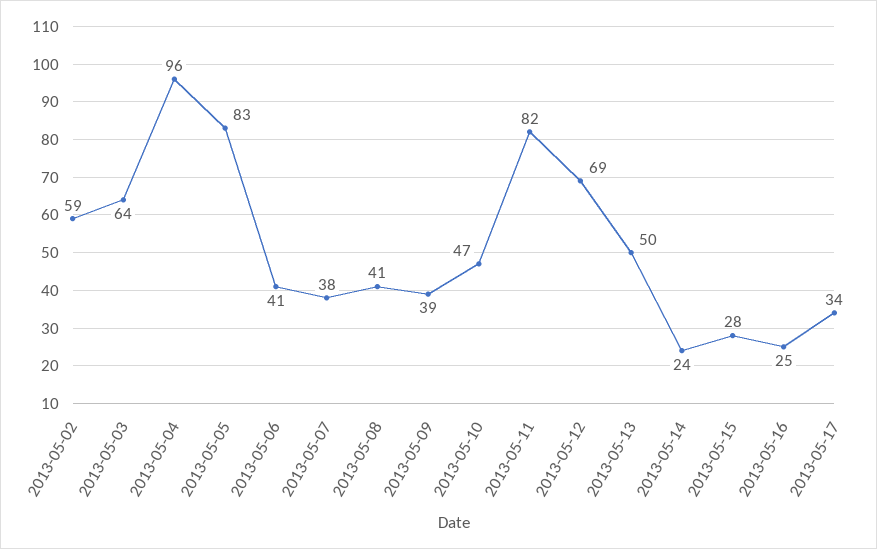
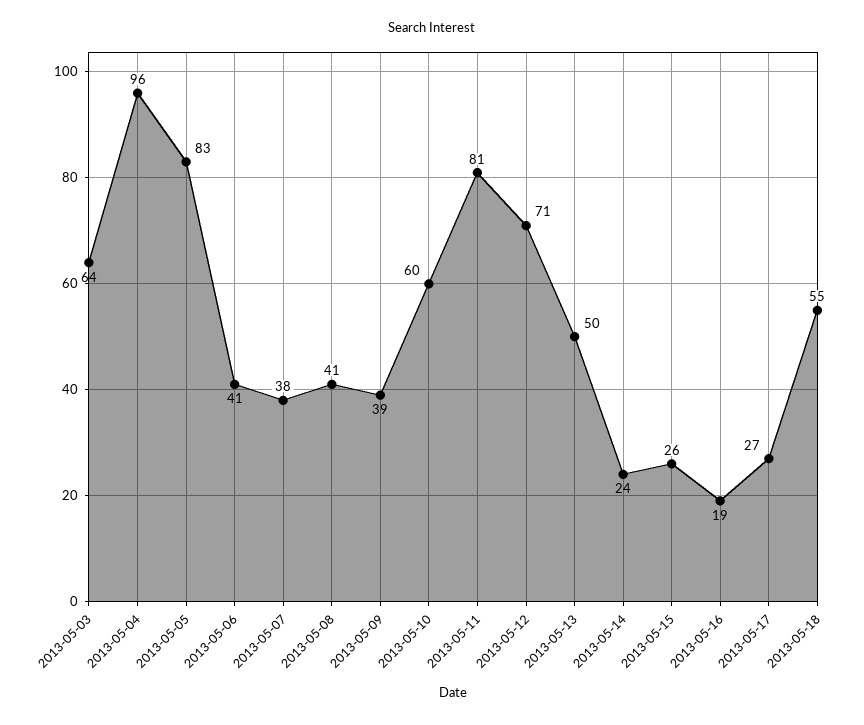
2013-05-02: 59 -> none
2013-05-10: 47 -> 60
2013-05-11: 82 -> 81
2013-05-12: 69 -> 71
2013-05-15: 28 -> 26
2013-05-16: 25 -> 19
2013-05-17: 34 -> 27
2013-05-18: none -> 55

